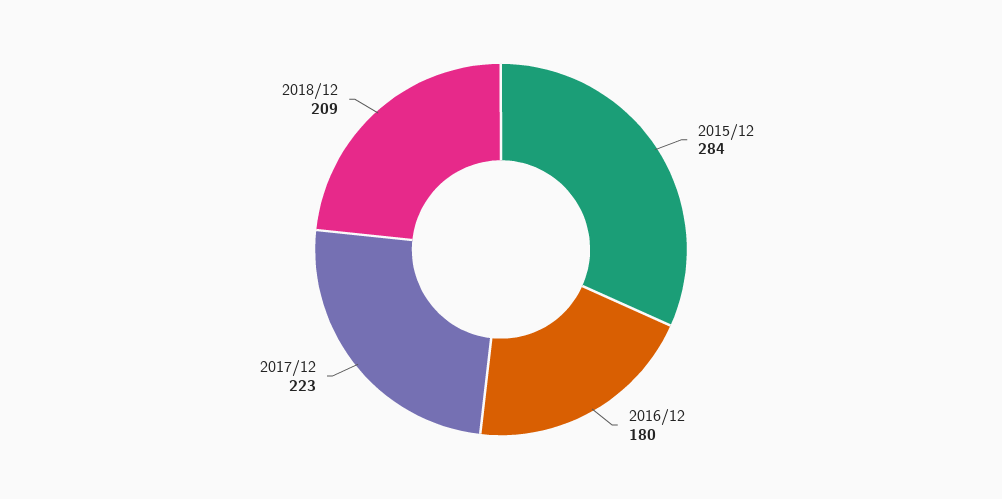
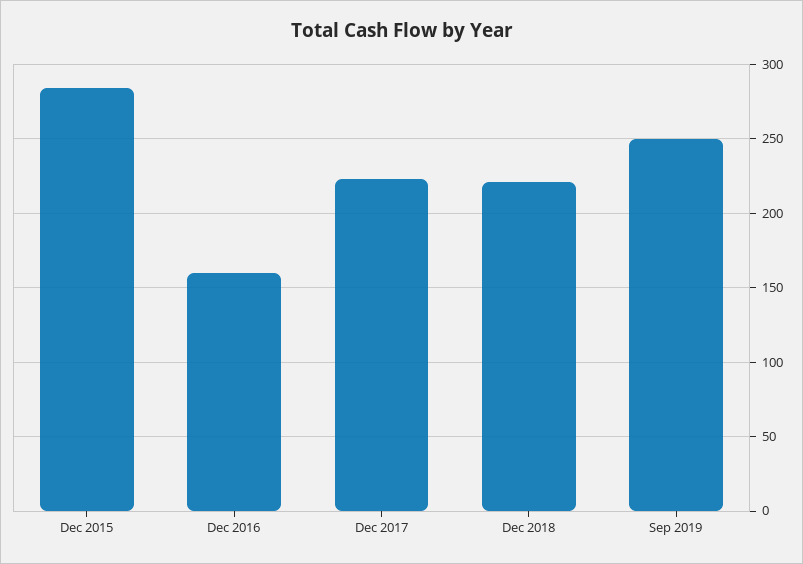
2016/12: 180 -> 160
2018/12: 209 -> 220
Sep 2019: none -> 250

